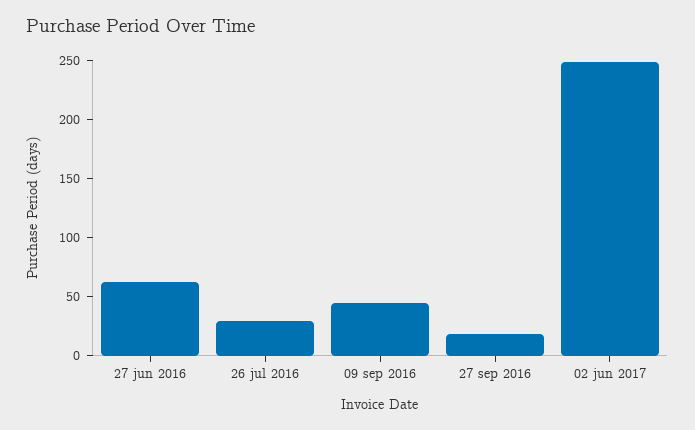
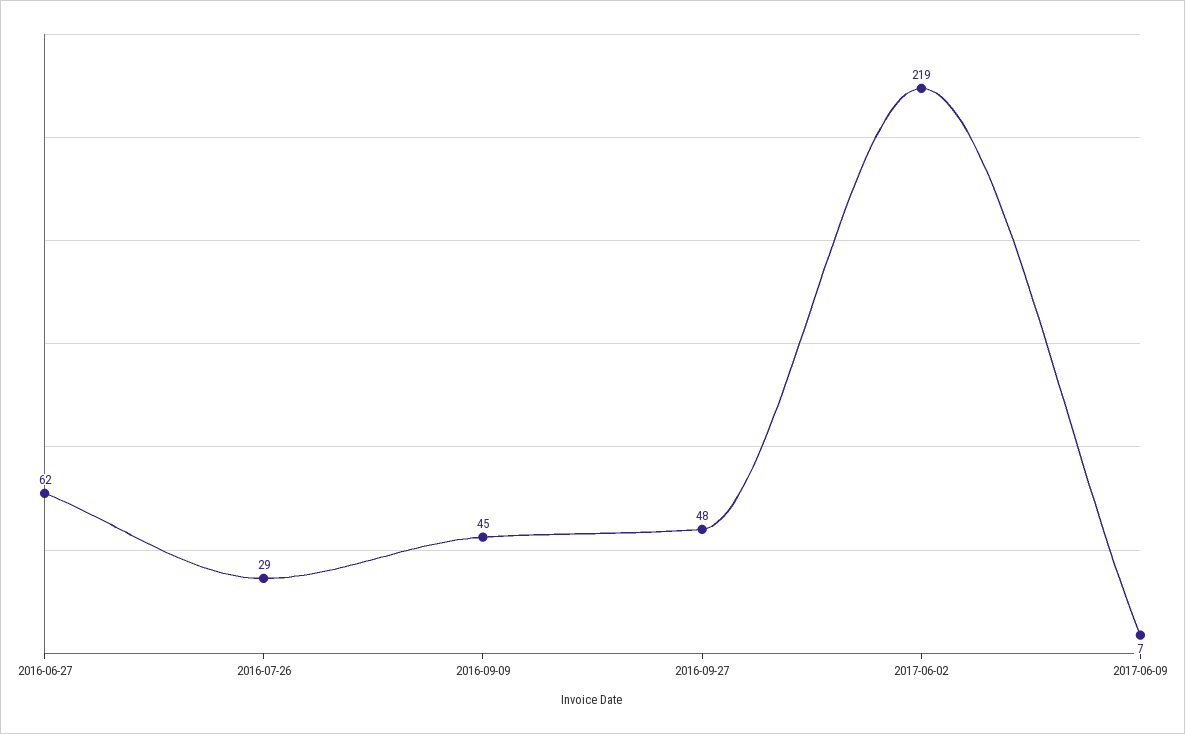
27 sep 2016: 20 -> 48
02 jun 2017: 250 -> 219
2017-06-09: none -> 7

